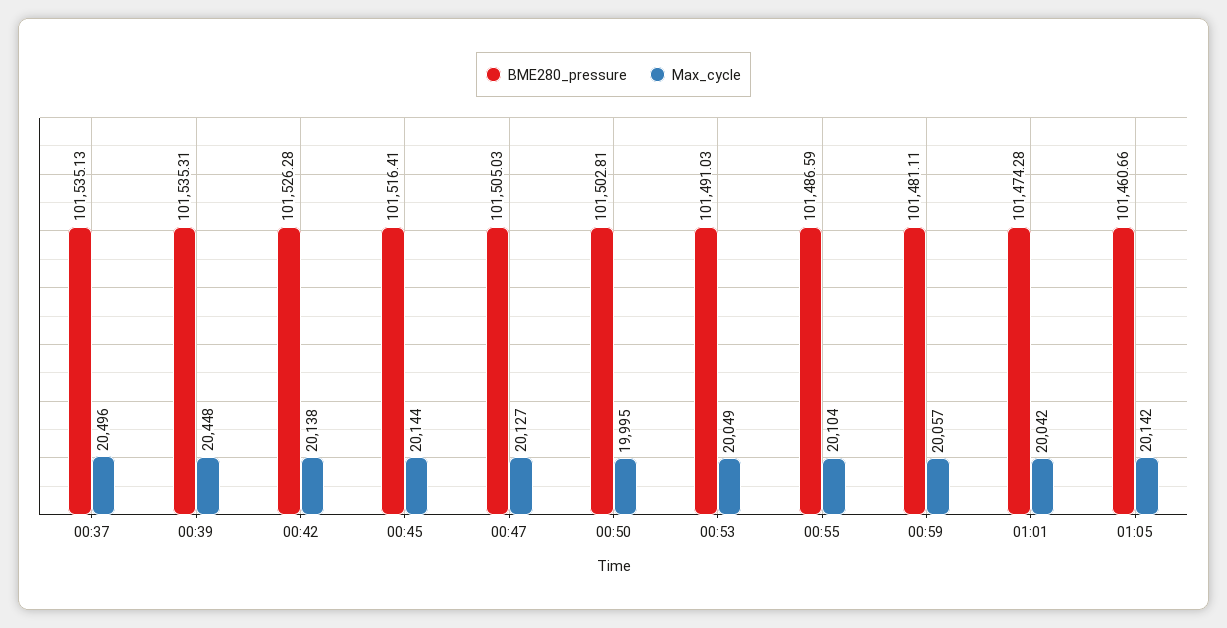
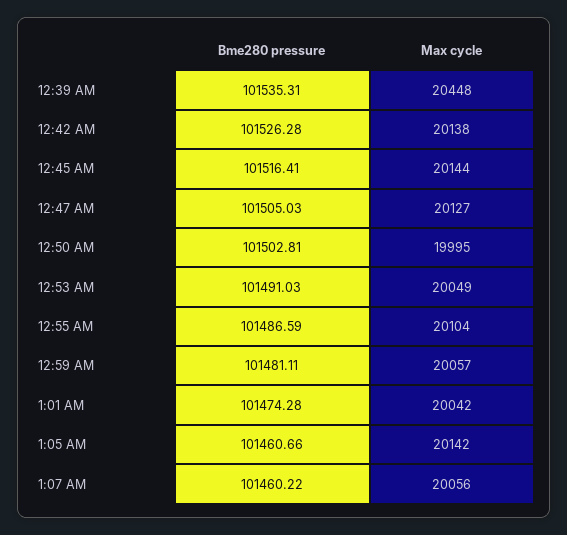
BME280_pressure, 00:37: 101535.13 -> none
Max_cycle, 00:37: 20496 -> none
BME280_pressure, 1:07 AM: none -> 101460.22
Max_cycle, 1:07 AM: none -> 20056

